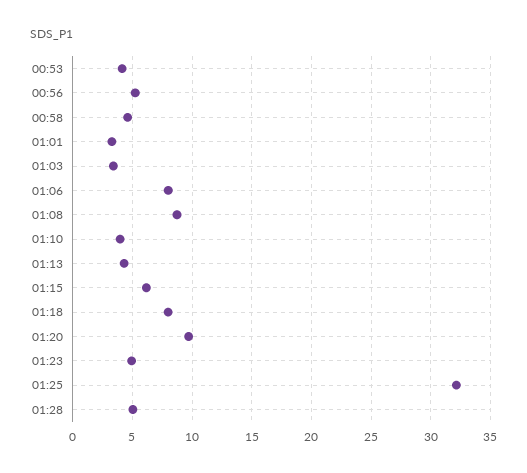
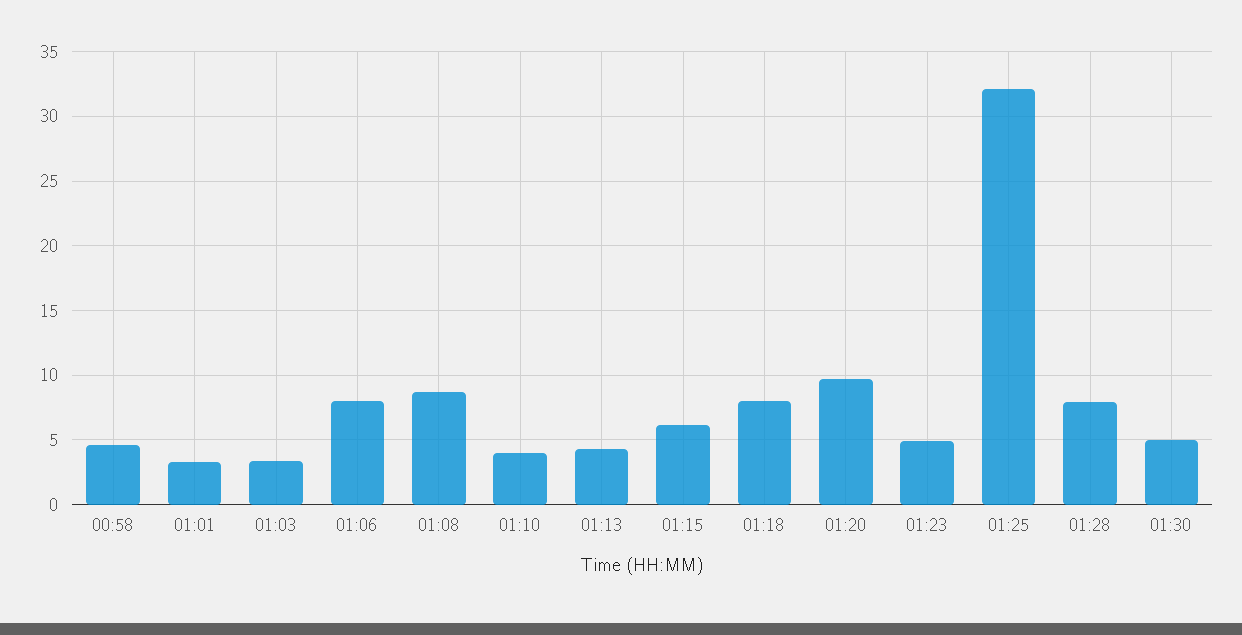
00:53: 4 -> none
00:56: 5 -> none
01:28: 5 -> 8
01:30: none -> 5

